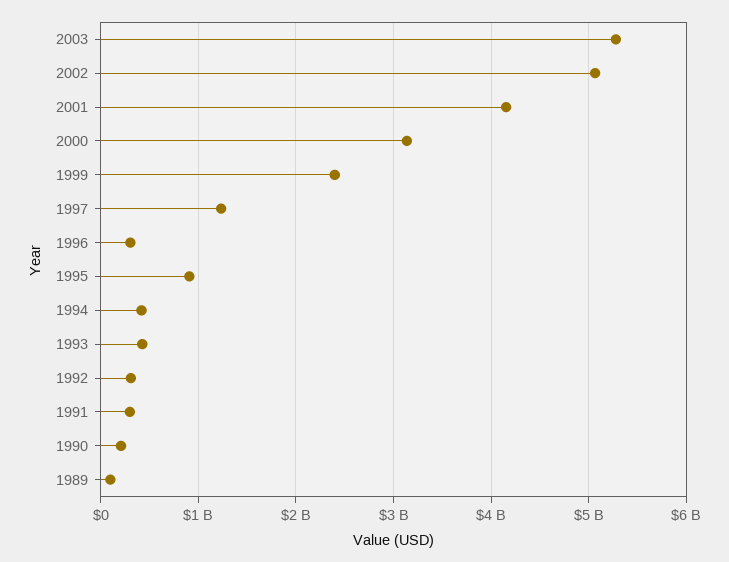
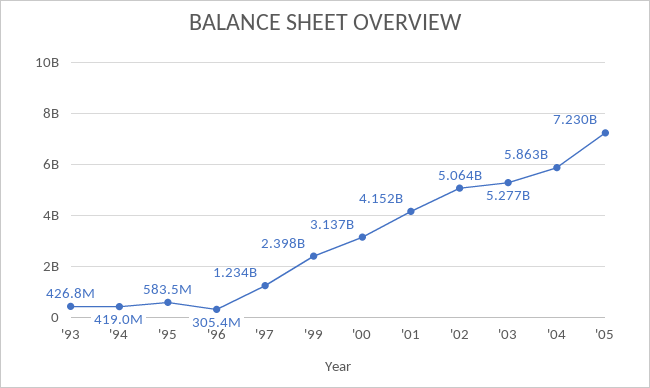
1995: 900000000 -> 583500000
1992: 300000000 -> none
1991: 300000000 -> none
1990: 200000000 -> none
1989: 100000000 -> none
'04: none -> 5863000000
'05: none -> 7230000000

